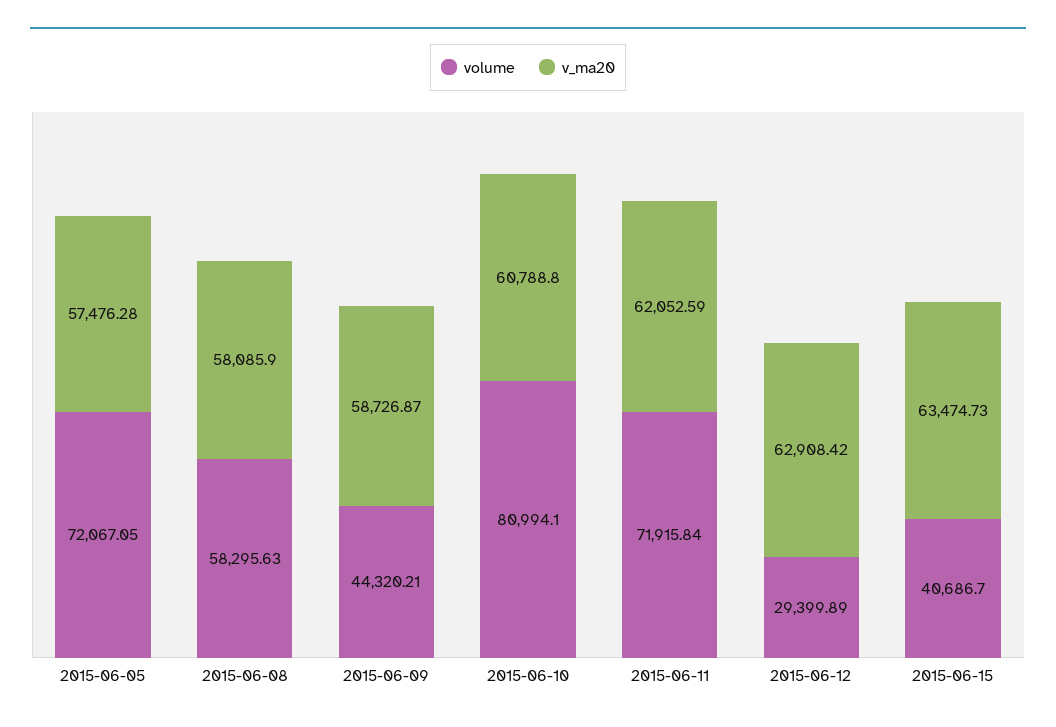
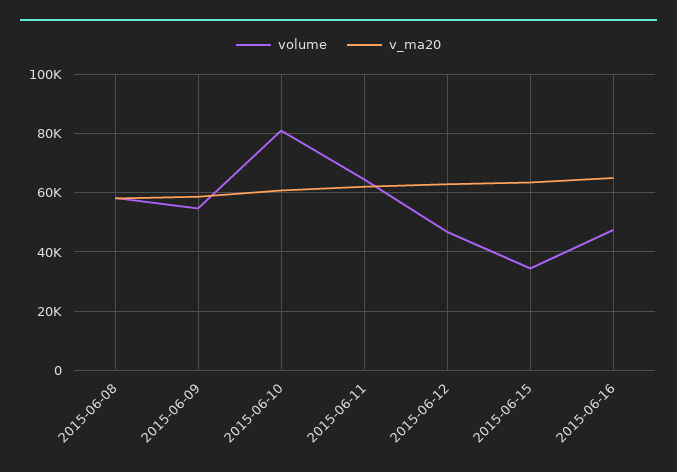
volume, 2015-06-05: 72067.05 -> none
v_ma20, 2015-06-05: 57476.28 -> none
volume, 2015-06-09: 44320.21 -> 55000
volume, 2015-06-11: 71915.84 -> 65000
volume, 2015-06-12: 29399.89 -> 47500
volume, 2015-06-15: 40686.7 -> 35000
volume, 2015-06-16: none -> 47500
v_ma20, 2015-06-16: none -> 65000

